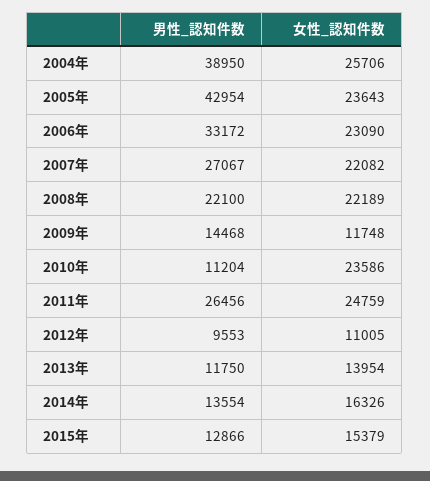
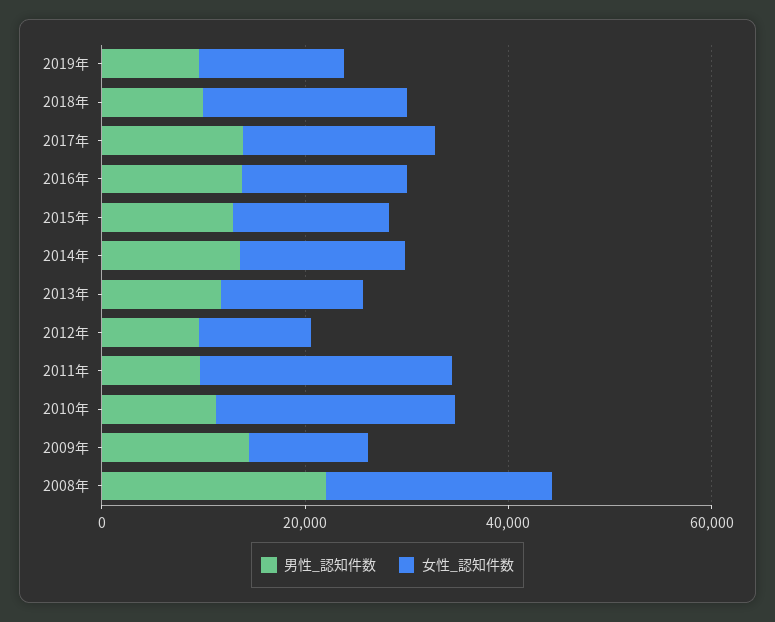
男性_認知件数, 2004年: 38950 -> none
女性_認知件数, 2004年: 25706 -> none
男性_認知件数, 2005年: 42954 -> none
女性_認知件数, 2005年: 23643 -> none
男性_認知件数, 2006年: 33172 -> none
女性_認知件数, 2006年: 23090 -> none
男性_認知件数, 2007年: 27067 -> none
女性_認知件数, 2007年: 22082 -> none
男性_認知件数, 2011年: 26456 -> 10000
男性_認知件数, 2019年: none -> 10000
女性_認知件数, 2019年: none -> 15000
男性_認知件数, 2018年: none -> 10000
女性_認知件数, 2018年: none -> 20000
男性_認知件数, 2017年: none -> 15000
女性_認知件数, 2017年: none -> 20000
男性_認知件数, 2016年: none -> 15000
女性_認知件数, 2016年: none -> 15000

